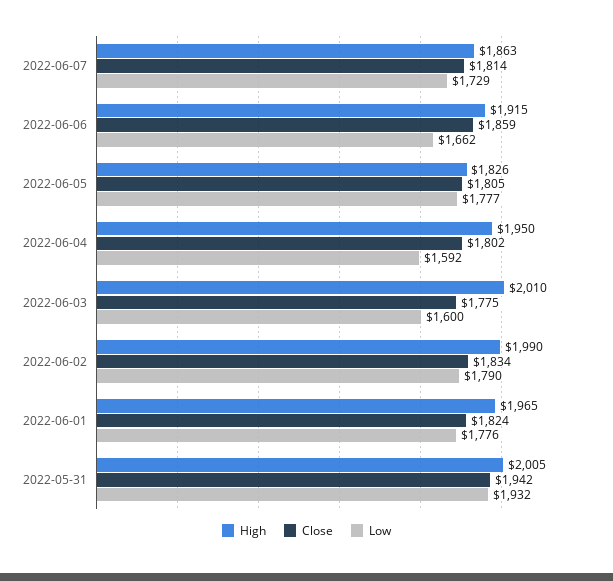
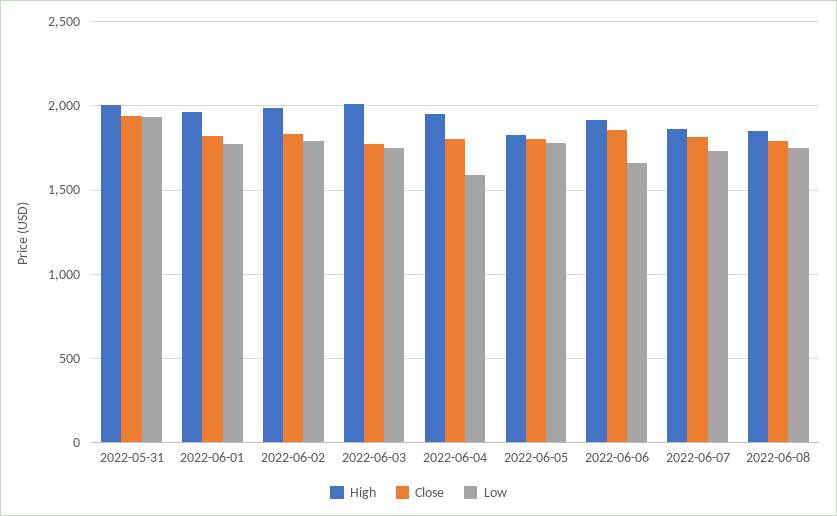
Low, 2022-06-03: 1600 -> 1750
High, 2022-06-08: none -> 1850
Close, 2022-06-08: none -> 1800
Low, 2022-06-08: none -> 1750

